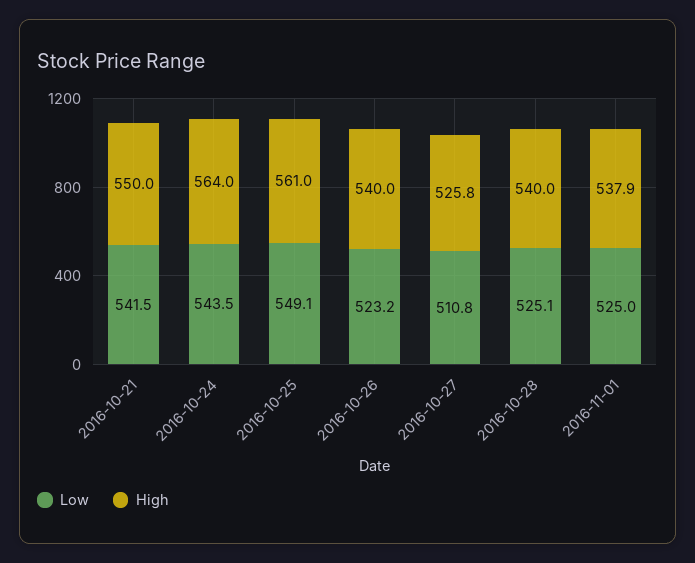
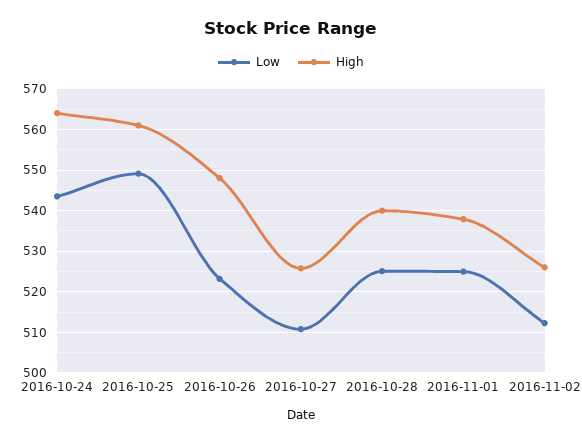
Low, 2016-10-21: 541.5 -> none
High, 2016-10-21: 550 -> none
High, 2016-10-26: 540 -> 548
Low, 2016-11-02: none -> 512
High, 2016-11-02: none -> 526

